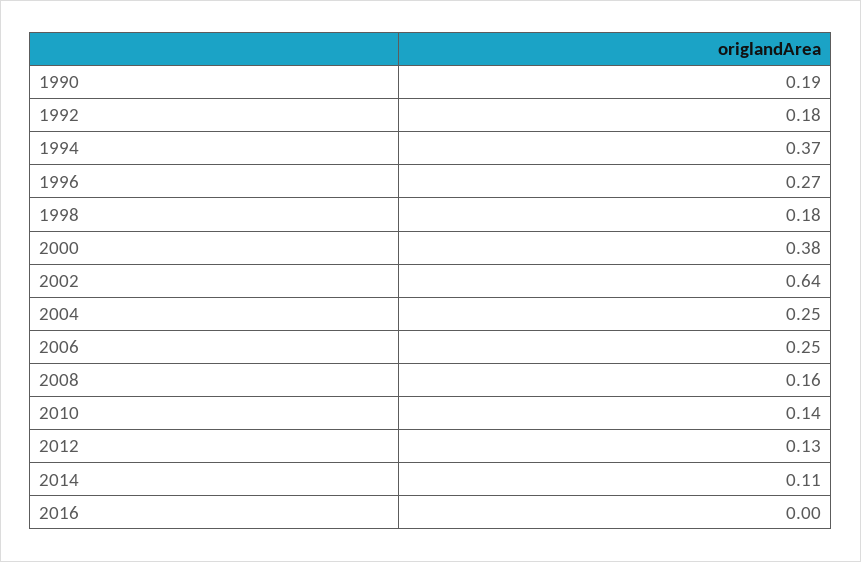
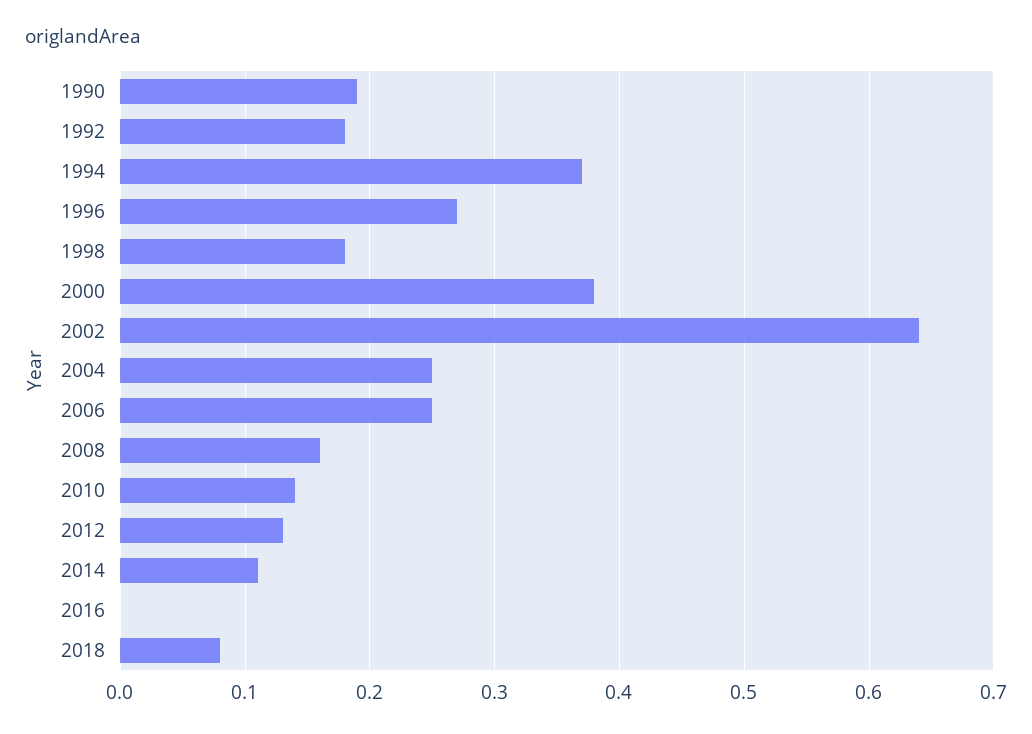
2018: none -> 0.08

